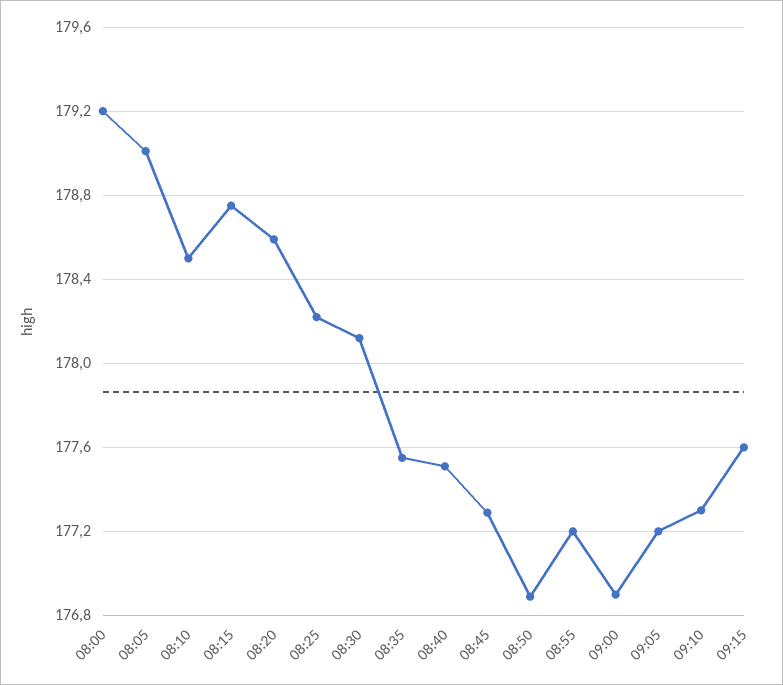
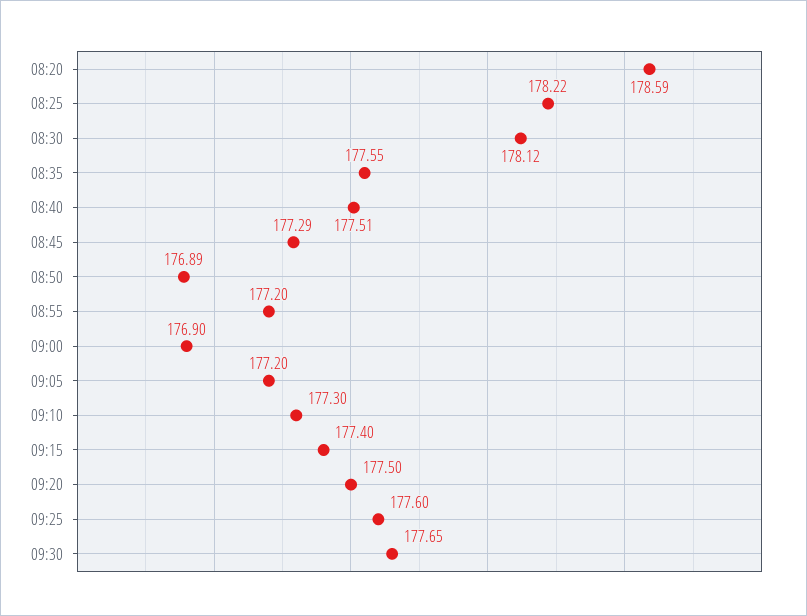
08:00: 179.2 -> none
08:05: 179 -> none
08:10: 178.5 -> none
08:15: 178.75 -> none
09:15: 177.6 -> 177.4
09:20: none -> 177.5
09:25: none -> 177.6
09:30: none -> 177.65

